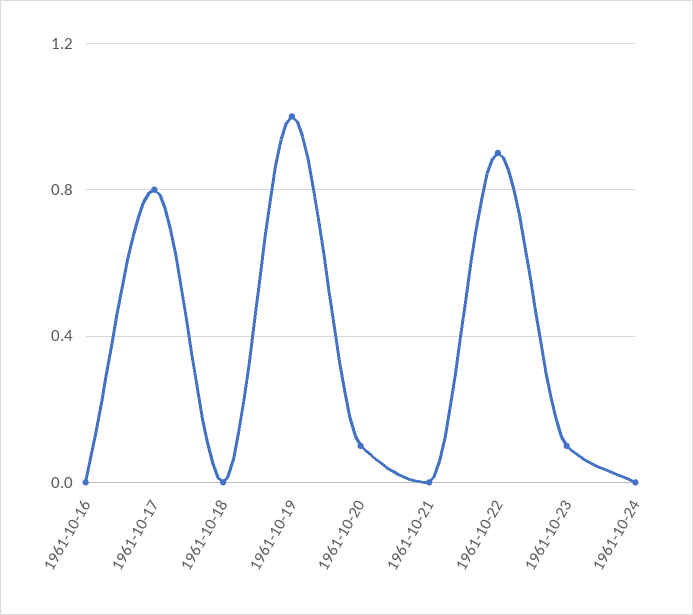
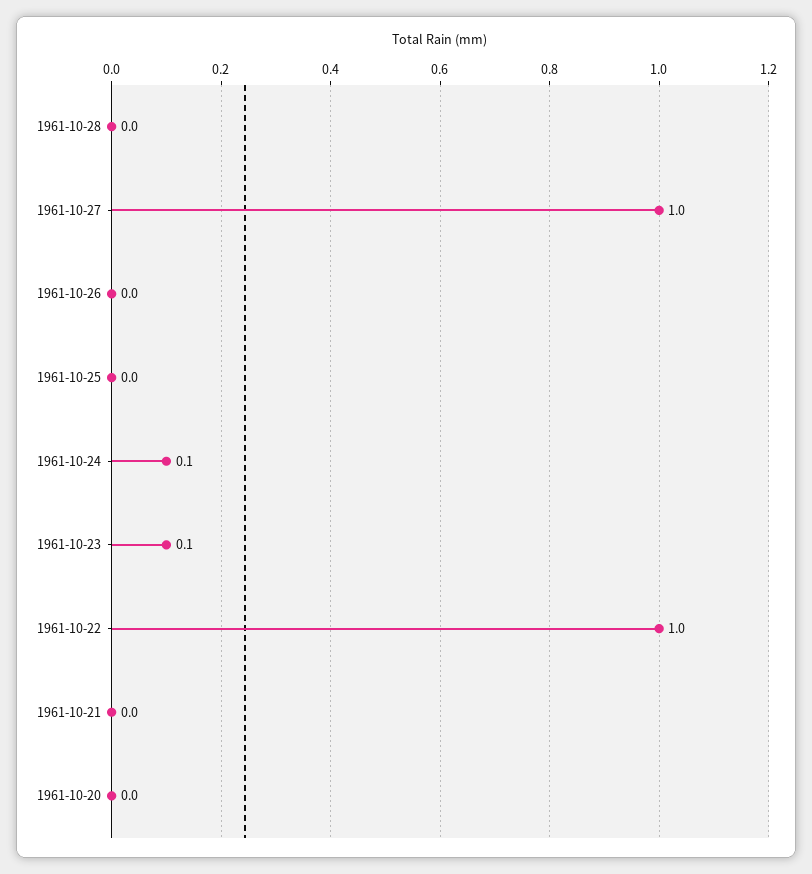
1961-10-16: 0 -> none
1961-10-17: 0.8 -> none
1961-10-18: 0 -> none
1961-10-19: 1 -> none
1961-10-20: 0.1 -> 0
1961-10-22: 0.9 -> 1
1961-10-24: 0 -> 0.1
1961-10-28: none -> 0
1961-10-27: none -> 1
1961-10-26: none -> 0
1961-10-25: none -> 0

